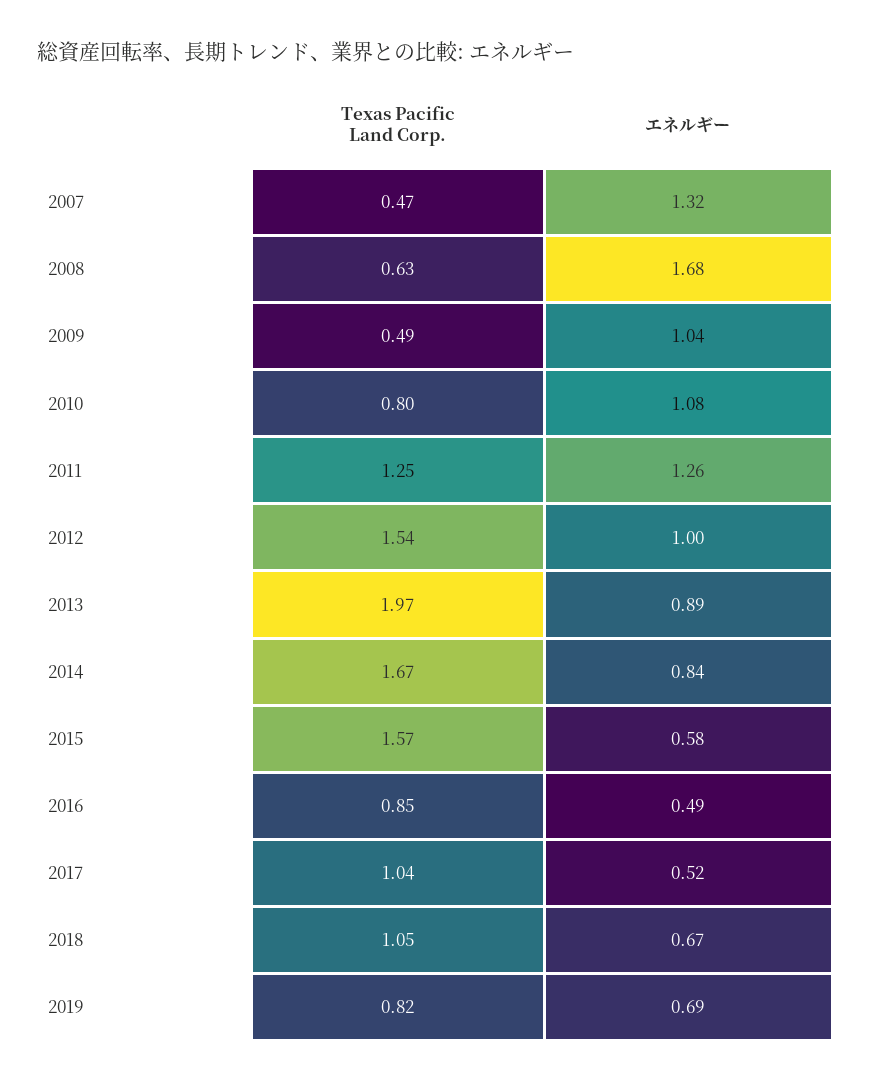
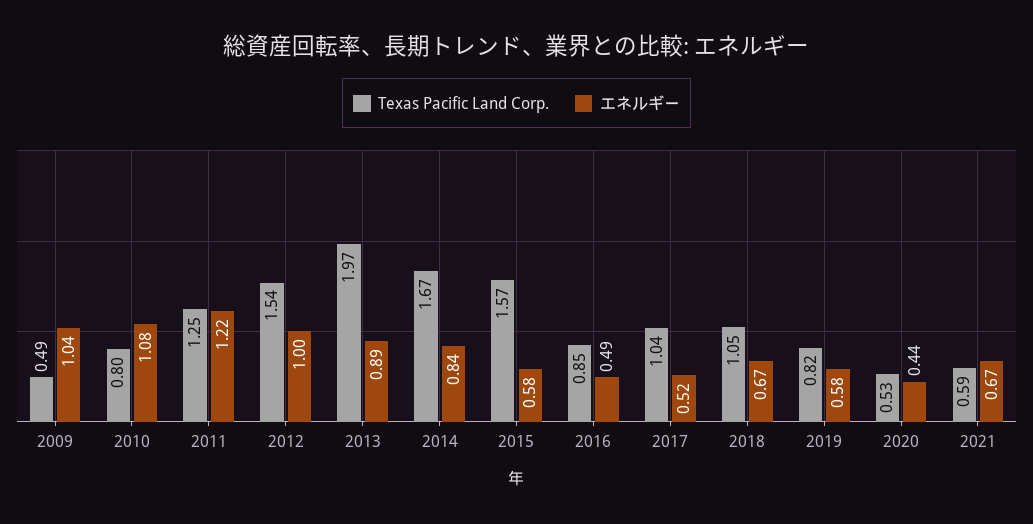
Texas Pacific Land Corp., 2007: 0.47 -> none
エネルギー, 2007: 1.32 -> none
Texas Pacific Land Corp., 2008: 0.63 -> none
エネルギー, 2008: 1.68 -> none
エネルギー, 2011: 1.26 -> 1.22
エネルギー, 2019: 0.69 -> 0.58
Texas Pacific Land Corp., 2020: none -> 0.53
エネルギー, 2020: none -> 0.44
Texas Pacific Land Corp., 2021: none -> 0.59
エネルギー, 2021: none -> 0.67

